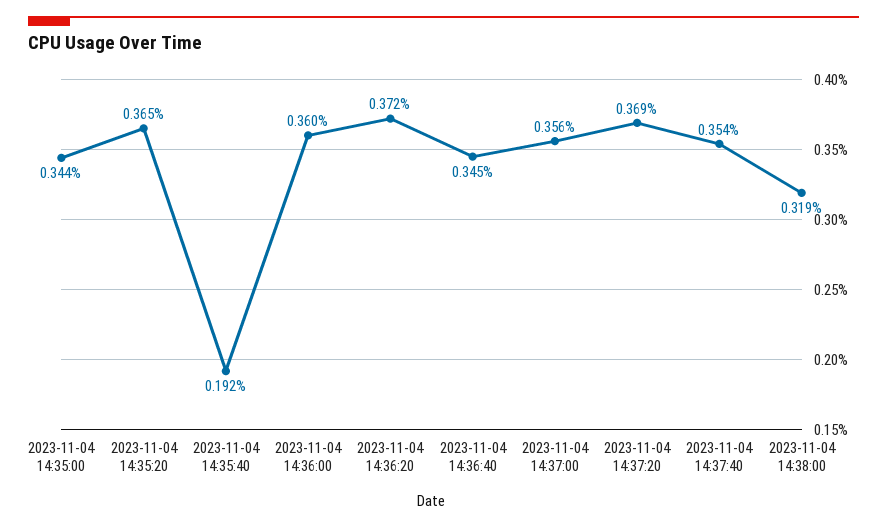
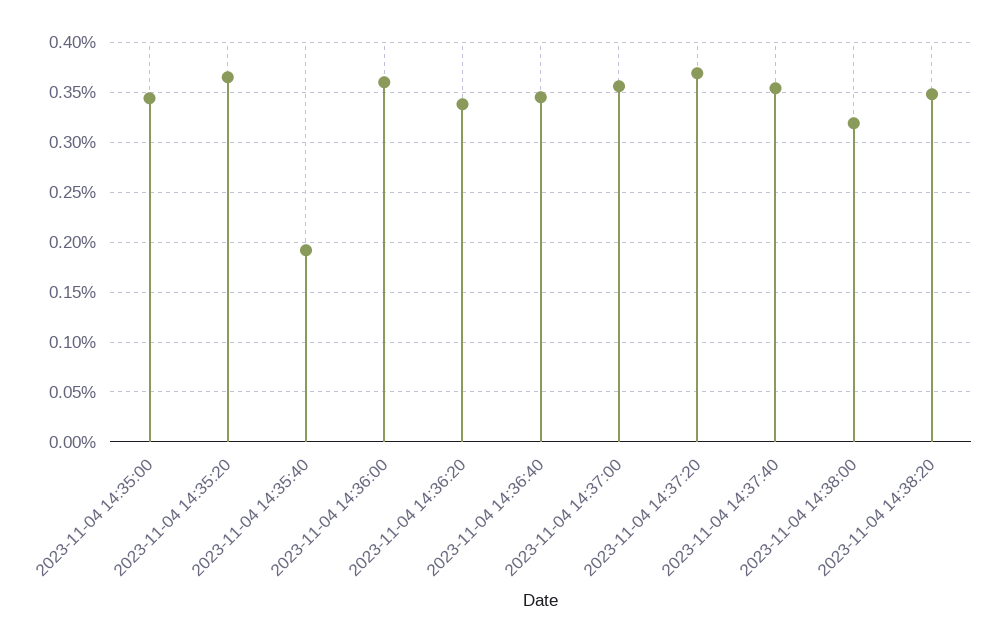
2023-11-04 14:36:20: 0.372 -> 0.34
2023-11-04 14:38:20: none -> 0.35

